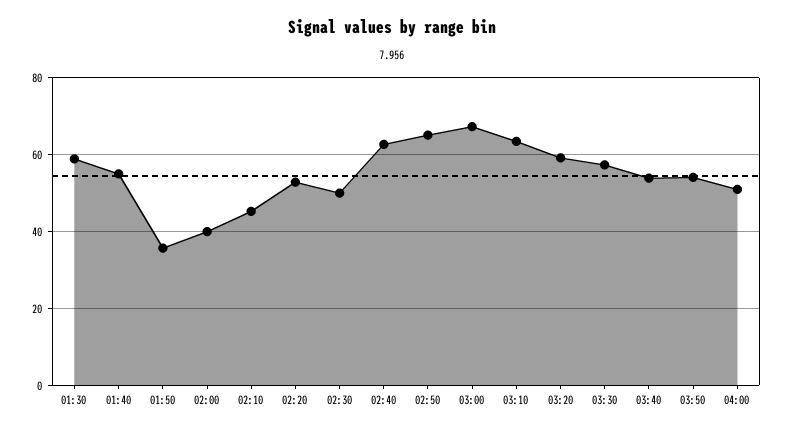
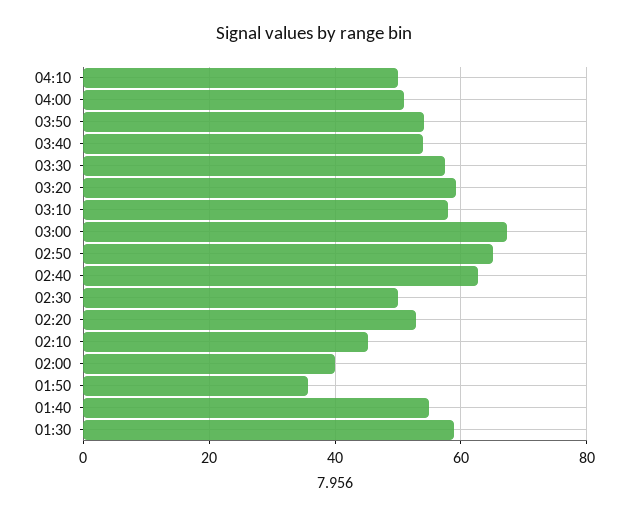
03:10: 64 -> 58
04:10: none -> 50

